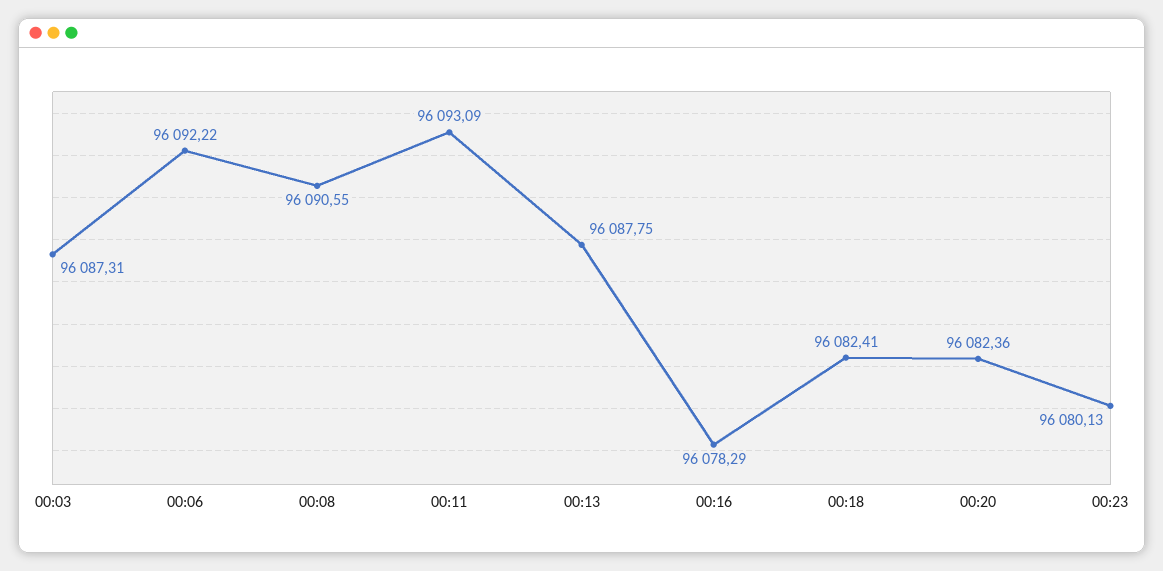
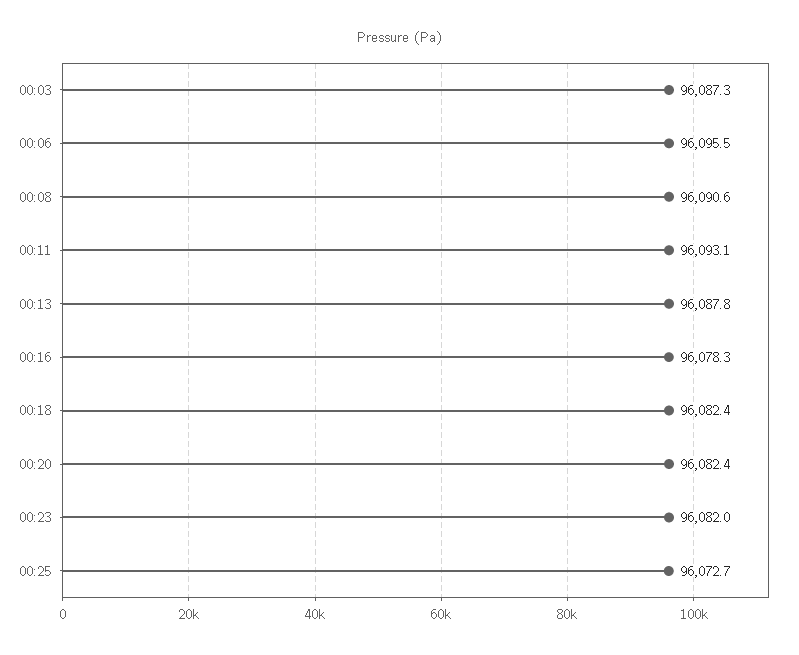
00:06: 96092.22 -> 96095.5
00:23: 96080.13 -> 96082
00:25: none -> 96072.7

